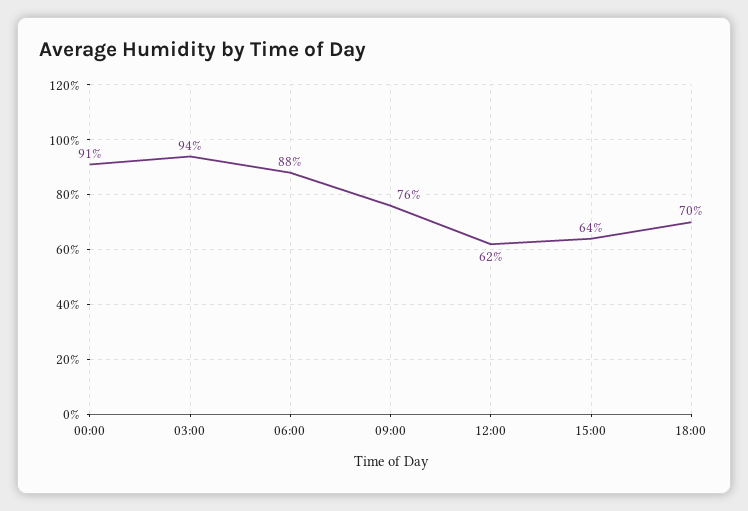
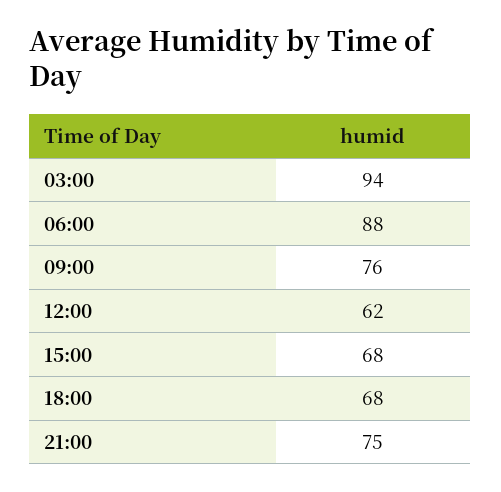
00:00: 91 -> none
15:00: 64 -> 68
18:00: 70 -> 68
21:00: none -> 75

